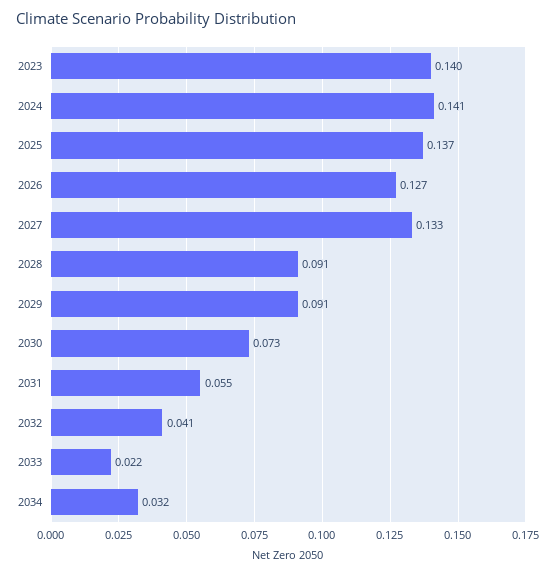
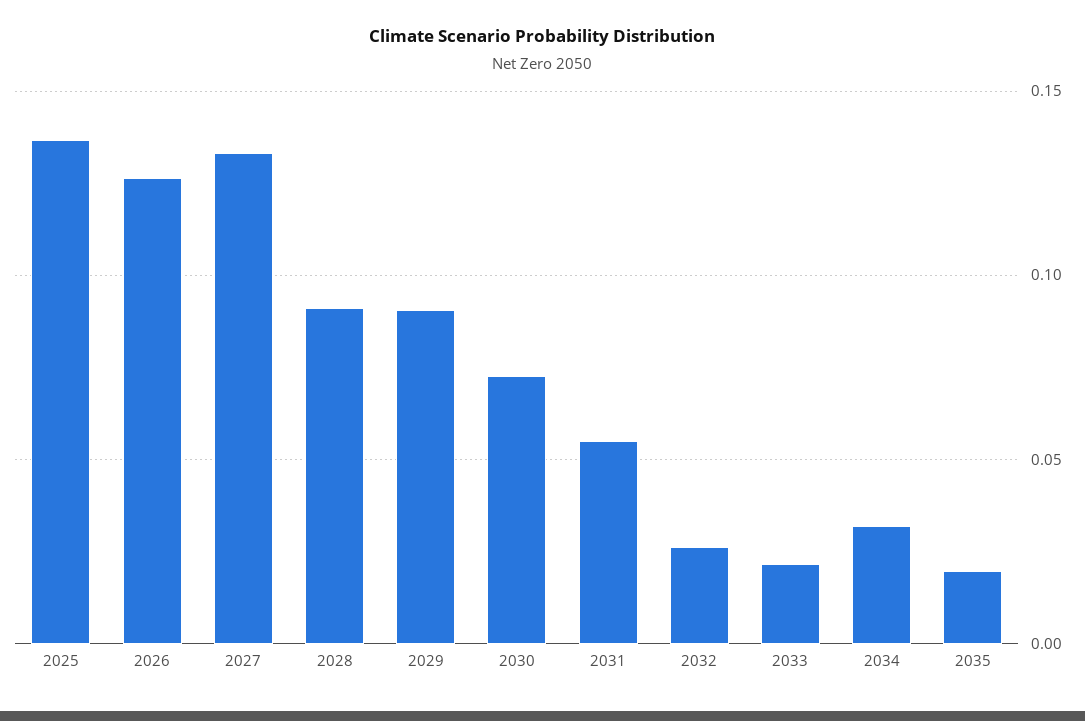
2023: 0.14 -> none
2024: 0.141 -> none
2032: 0.041 -> 0.025
2035: none -> 0.02

